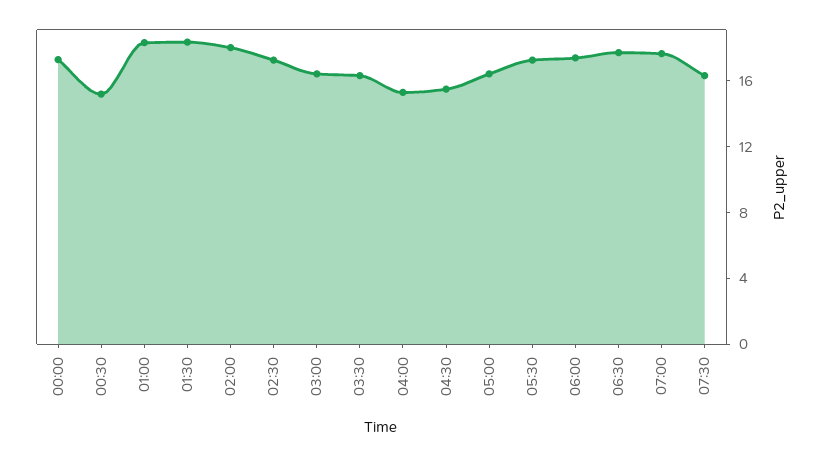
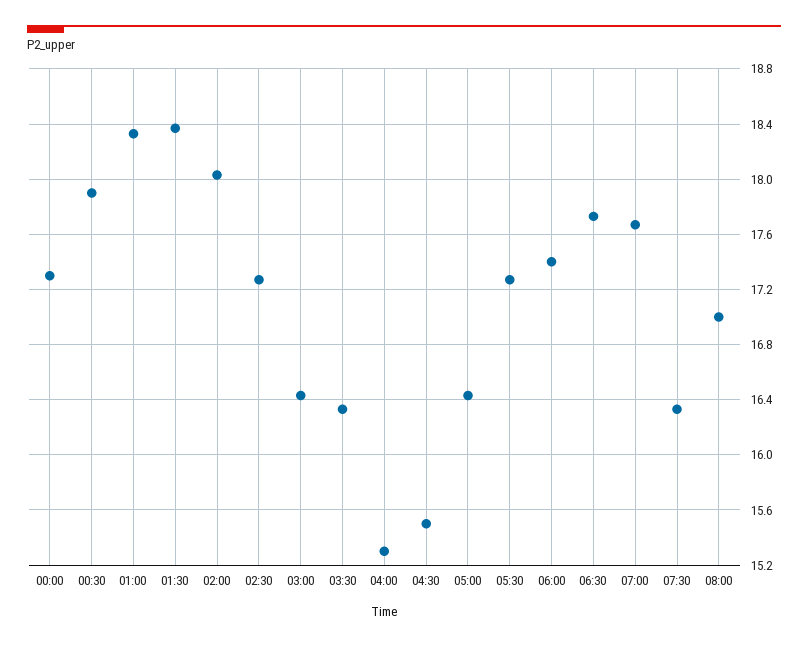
00:30: 15 -> 17.9
08:00: none -> 17

